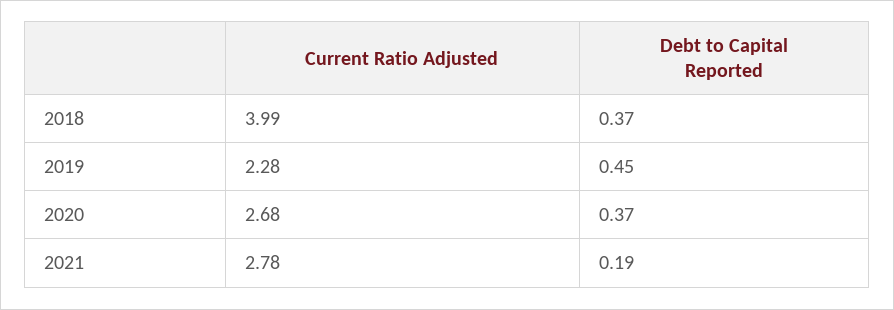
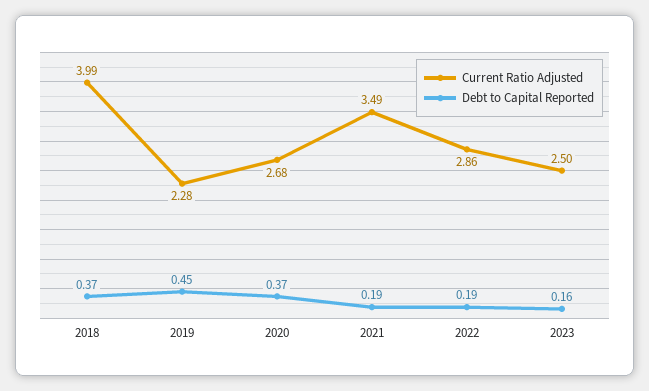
Current Ratio Adjusted, 2021: 2.78 -> 3.49
Current Ratio Adjusted, 2022: none -> 2.86
Debt to Capital Reported, 2022: none -> 0.19
Current Ratio Adjusted, 2023: none -> 2.5
Debt to Capital Reported, 2023: none -> 0.16

